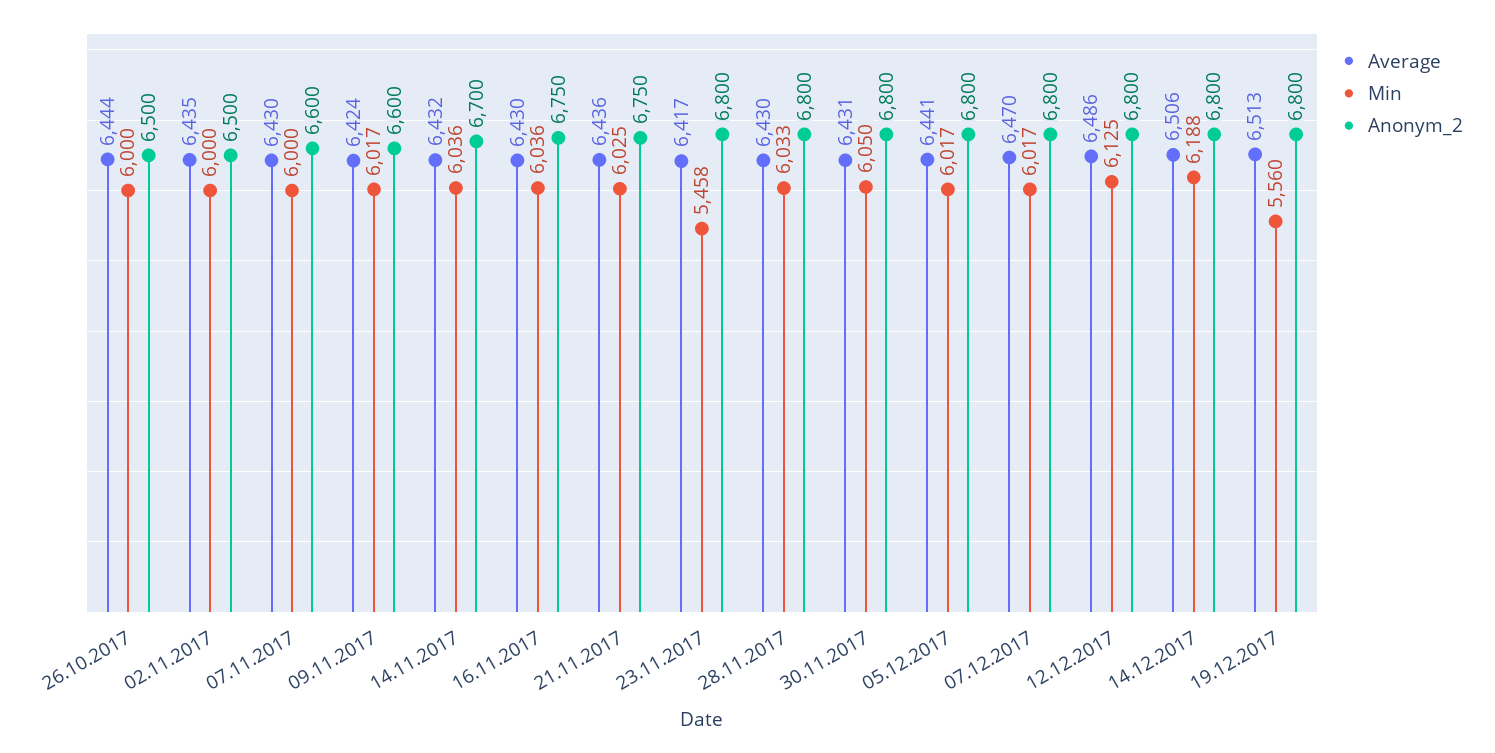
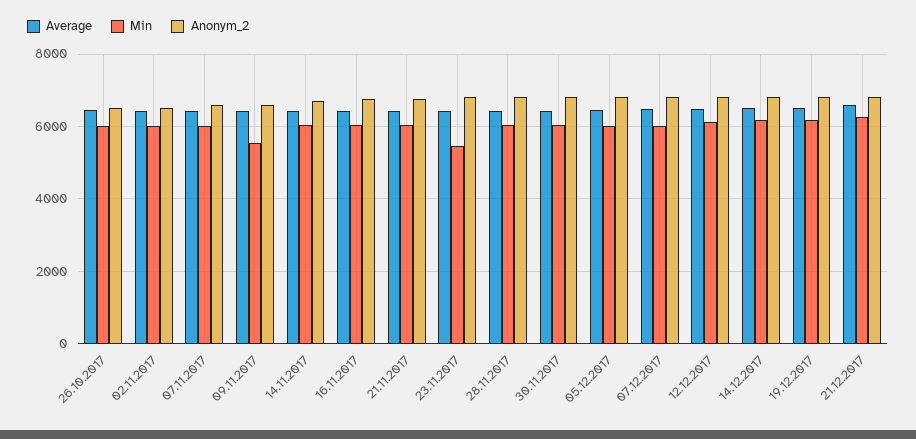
Min, 09.11.2017: 6017 -> 5600
Min, 19.12.2017: 5560 -> 6200
Average, 21.12.2017: none -> 6600
Min, 21.12.2017: none -> 6200
Anonym_2, 21.12.2017: none -> 6800

